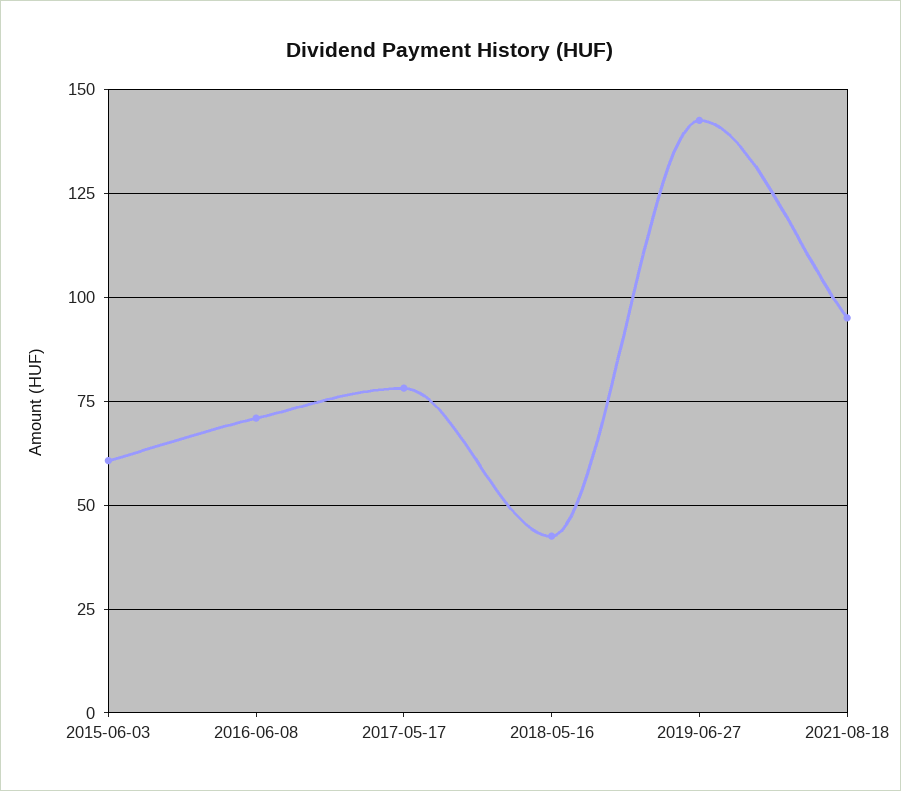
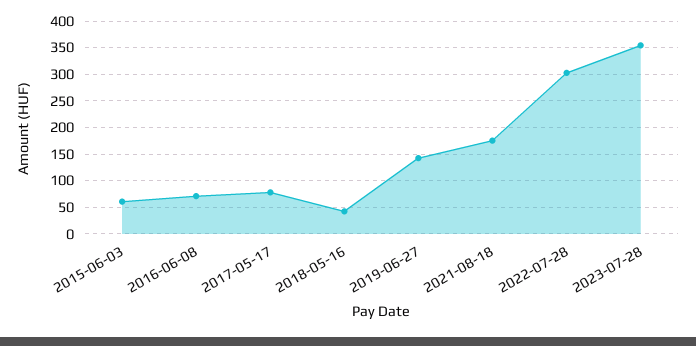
2021-08-18: 95 -> 175
2022-07-28: none -> 300
2023-07-28: none -> 350

